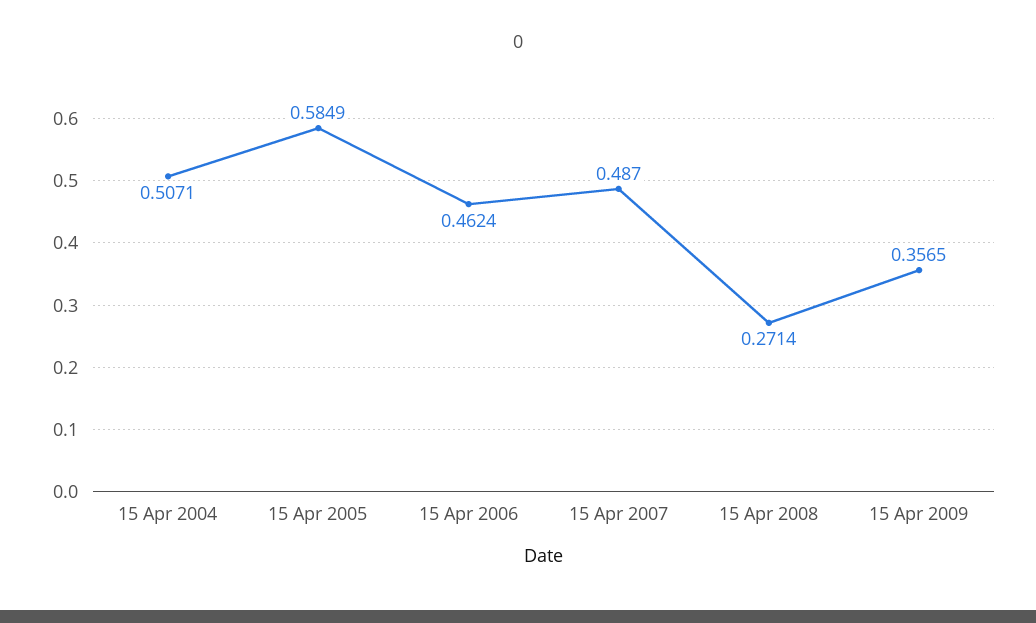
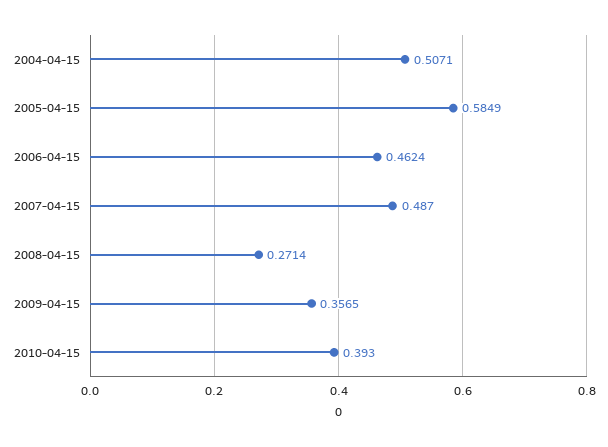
2010-04-15: none -> 0.393

